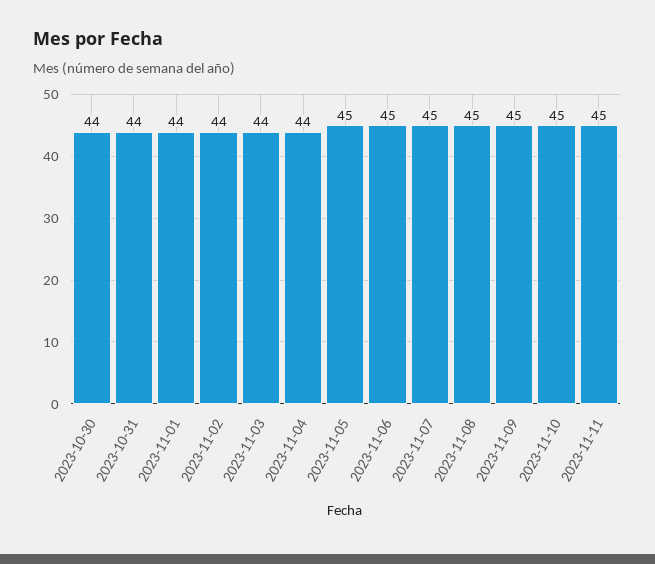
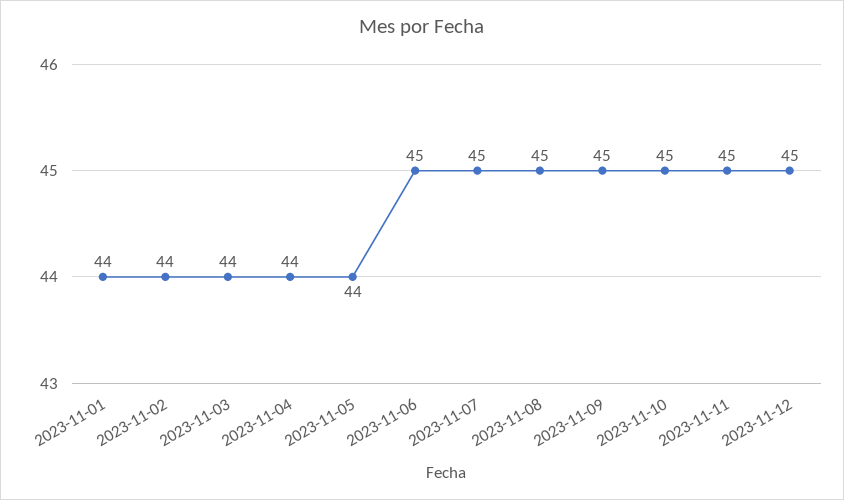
2023-10-30: 44 -> none
2023-10-31: 44 -> none
2023-11-05: 45 -> 44
2023-11-12: none -> 45

